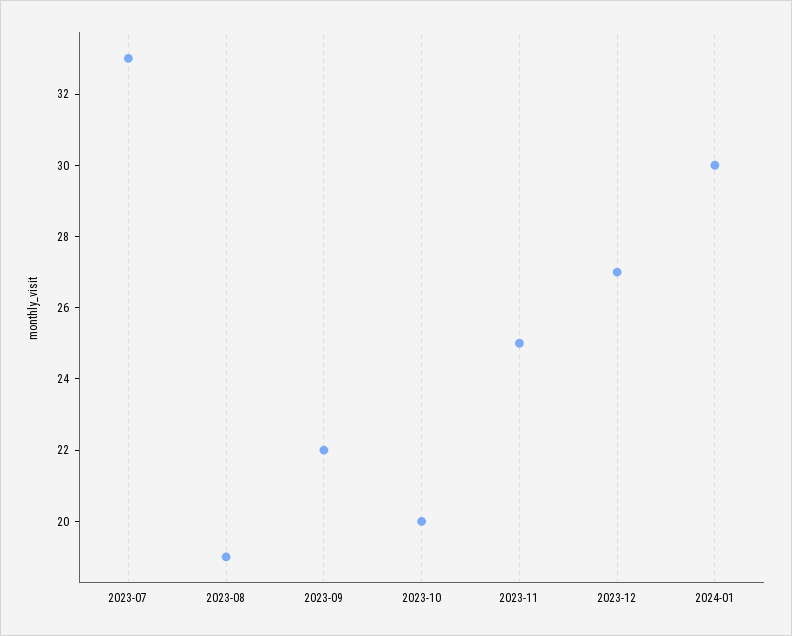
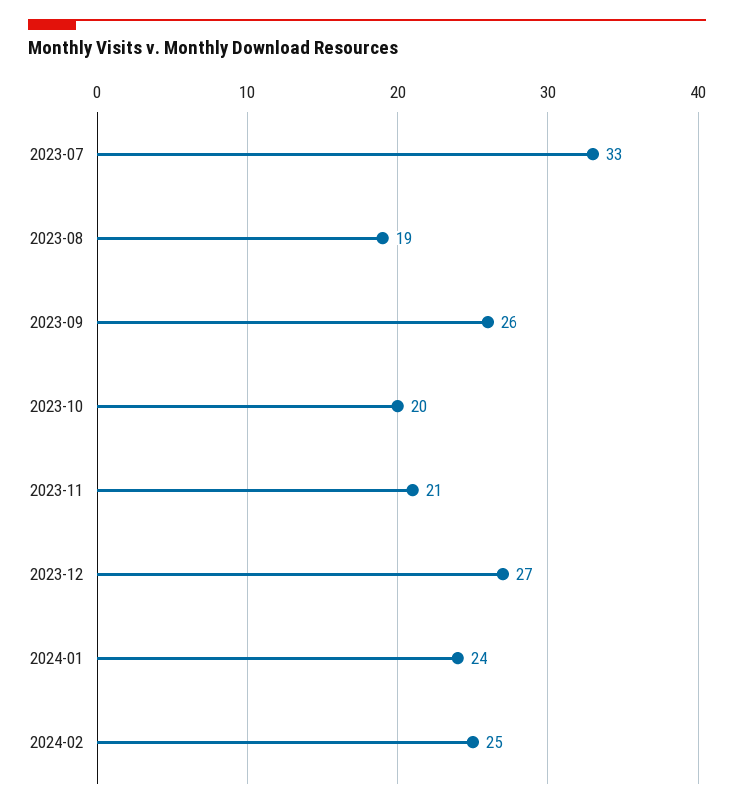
2023-09: 22 -> 26
2023-11: 25 -> 21
2024-01: 30 -> 24
2024-02: none -> 25

